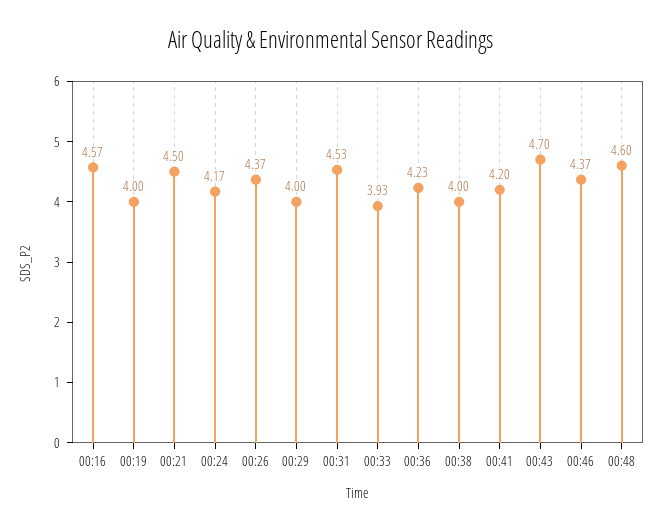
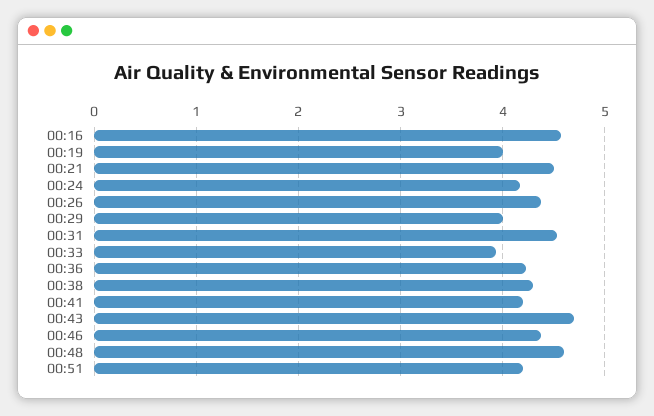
00:38: 4 -> 4.3
00:51: none -> 4.2

